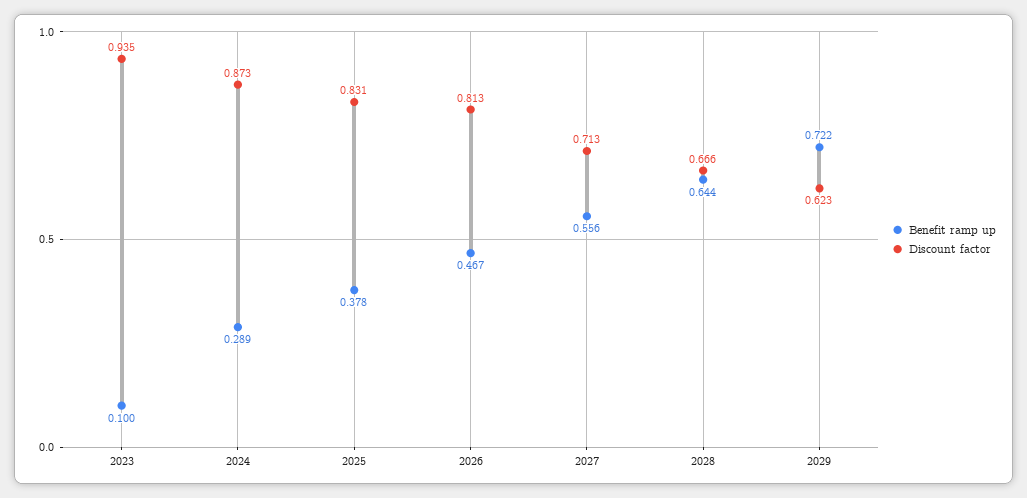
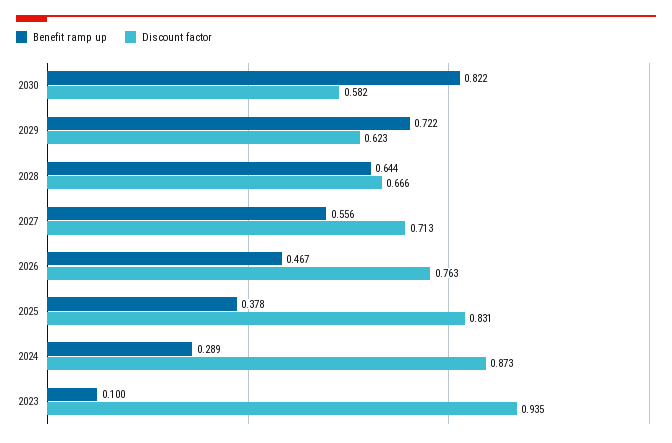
Discount factor, 2026: 0.813 -> 0.763
Benefit ramp up, 2030: none -> 0.822
Discount factor, 2030: none -> 0.582

